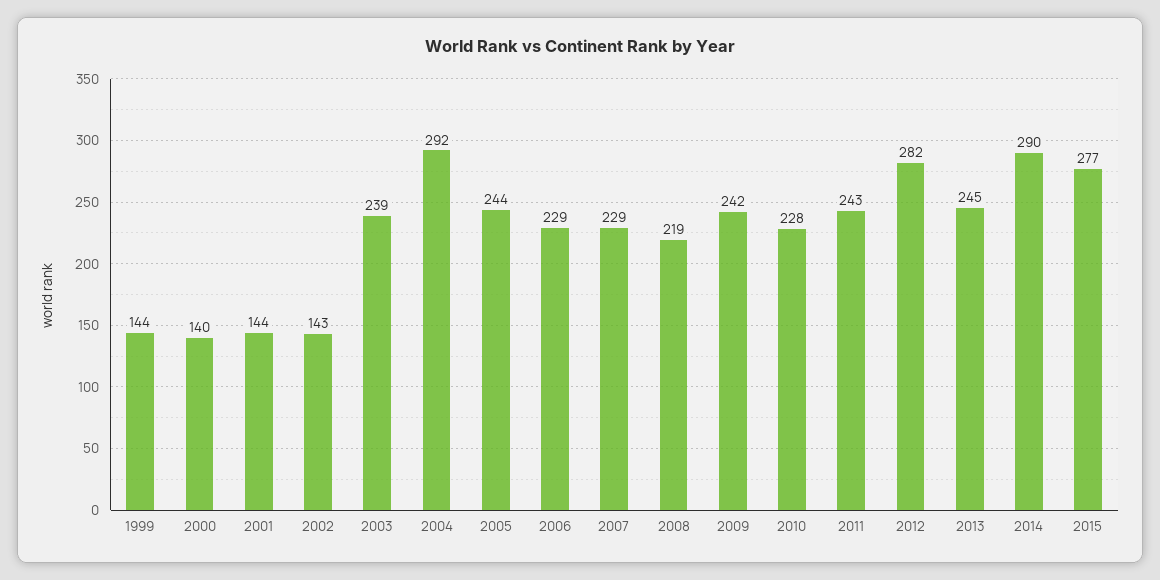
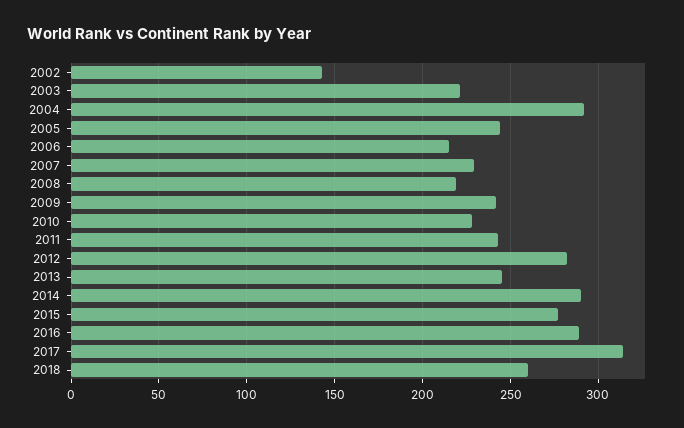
1999: 144 -> none
2000: 140 -> none
2001: 144 -> none
2003: 239 -> 220
2006: 229 -> 215
2016: none -> 290
2017: none -> 315
2018: none -> 260

